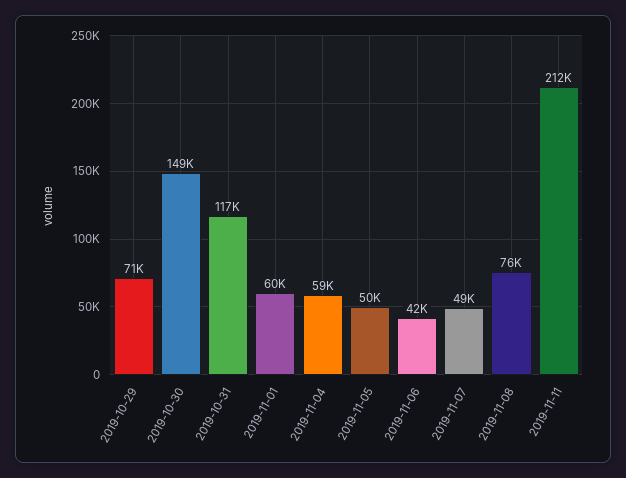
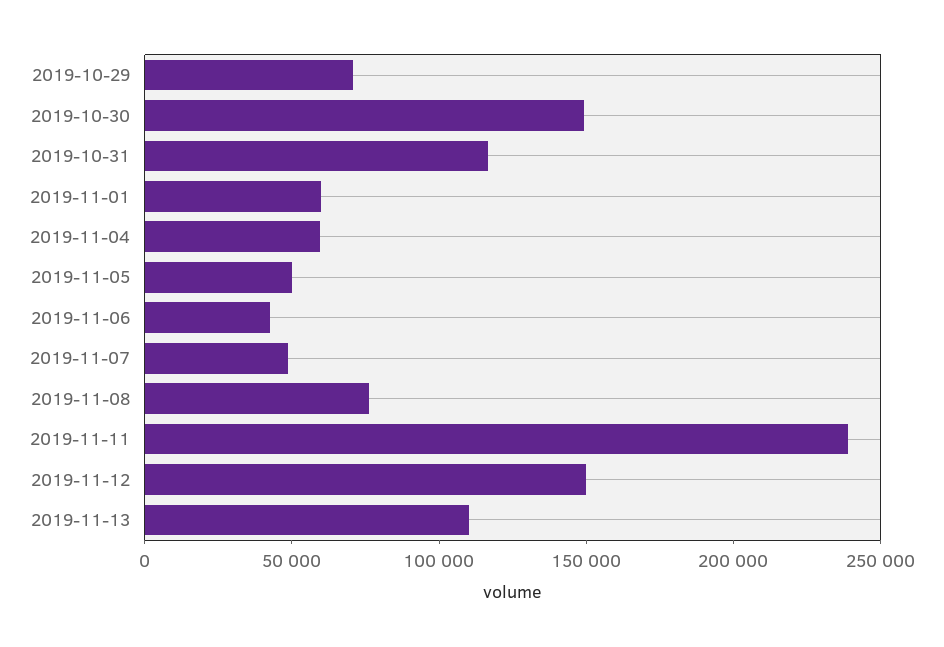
2019-11-11: 212000 -> 240000
2019-11-12: none -> 150000
2019-11-13: none -> 110000

